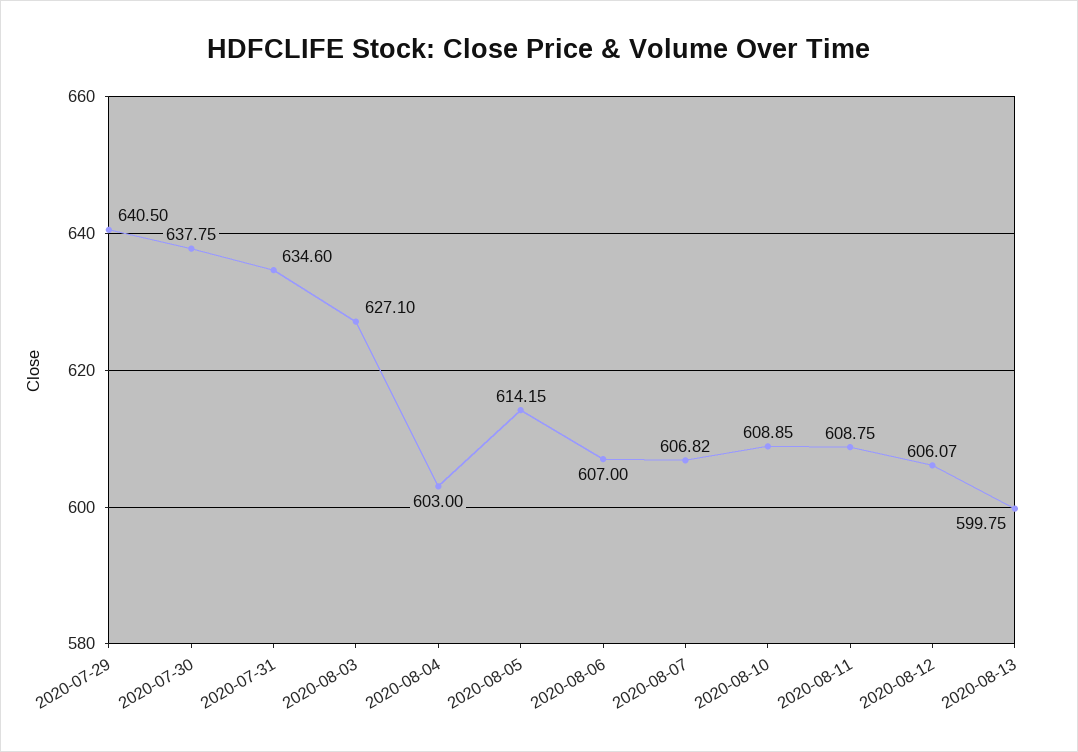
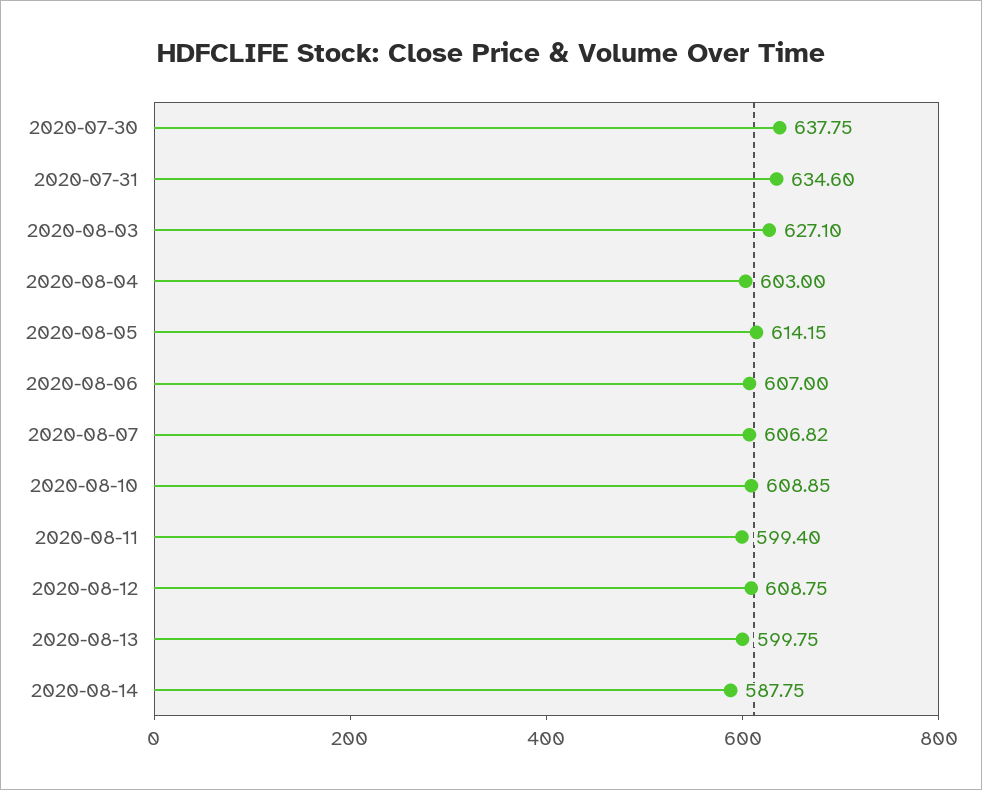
2020-07-29: 640.5 -> none
2020-08-11: 608.75 -> 599.4
2020-08-12: 606.07 -> 608.75
2020-08-14: none -> 587.75

